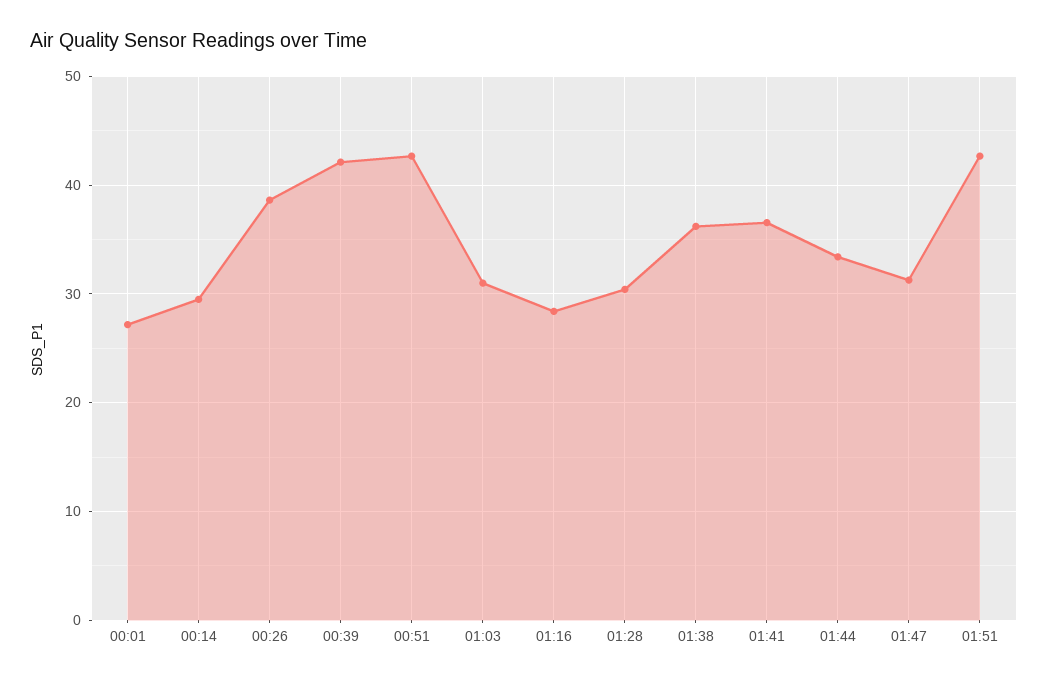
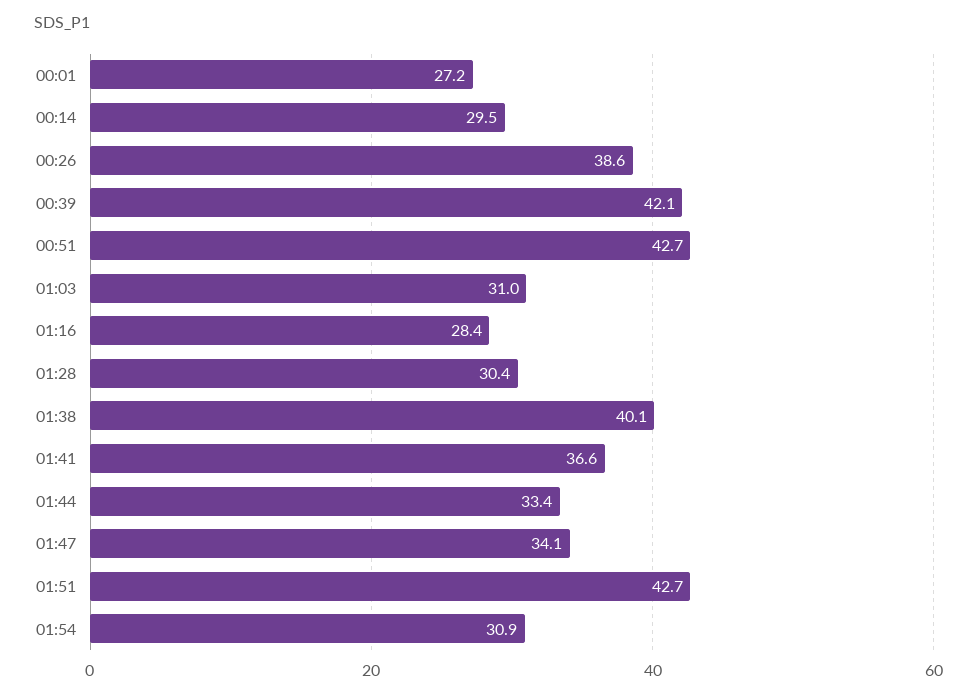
01:38: 36 -> 40.1
01:47: 31 -> 34.1
01:54: none -> 30.9

